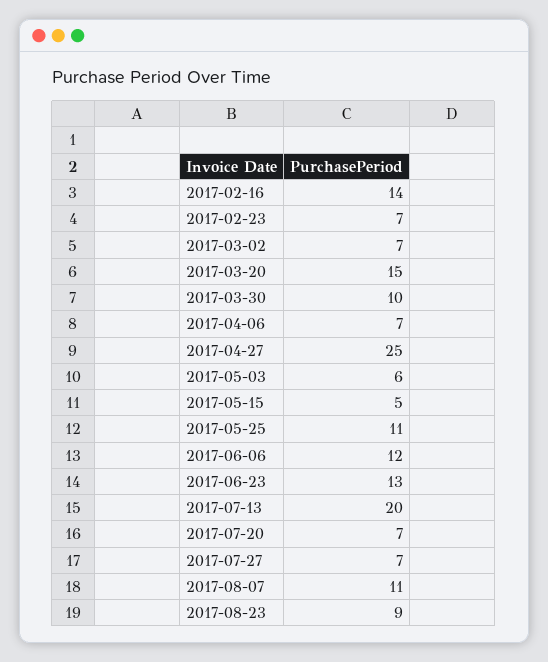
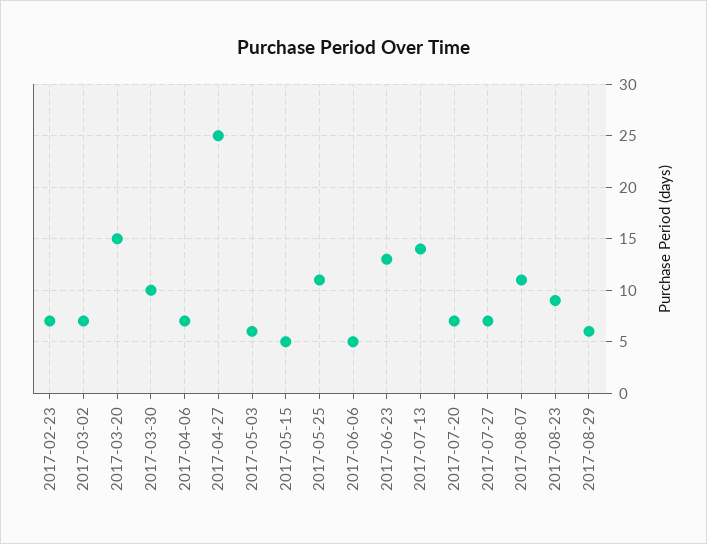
2017-02-16: 14 -> none
2017-06-06: 12 -> 5
2017-07-13: 20 -> 14
2017-08-29: none -> 6

